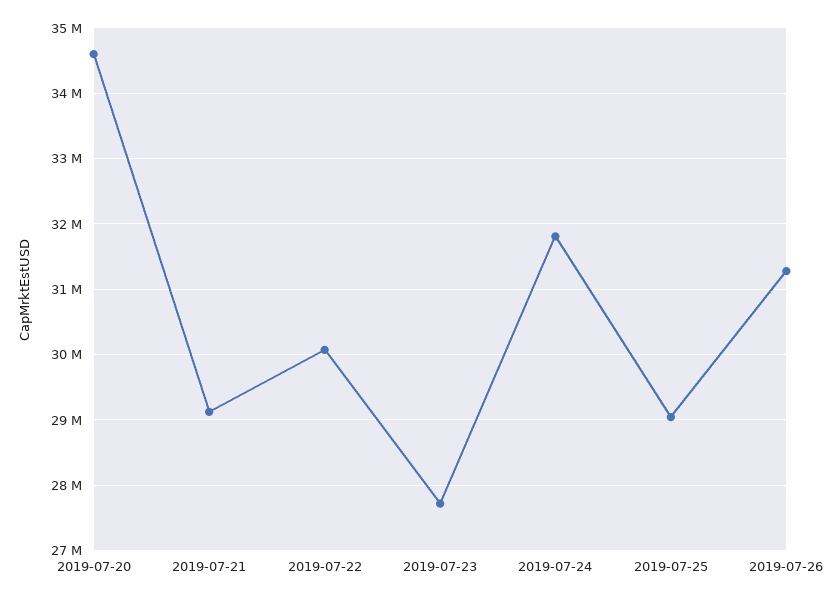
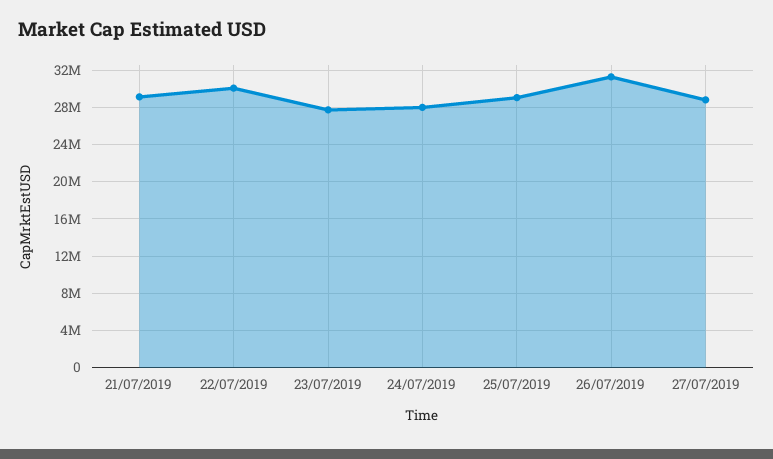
2019-07-20: 34600000 -> none
2019-07-24: 31800000 -> 28000000
27/07/2019: none -> 29000000

